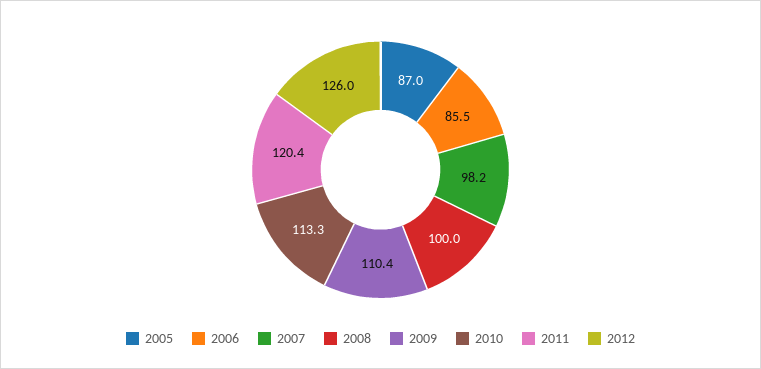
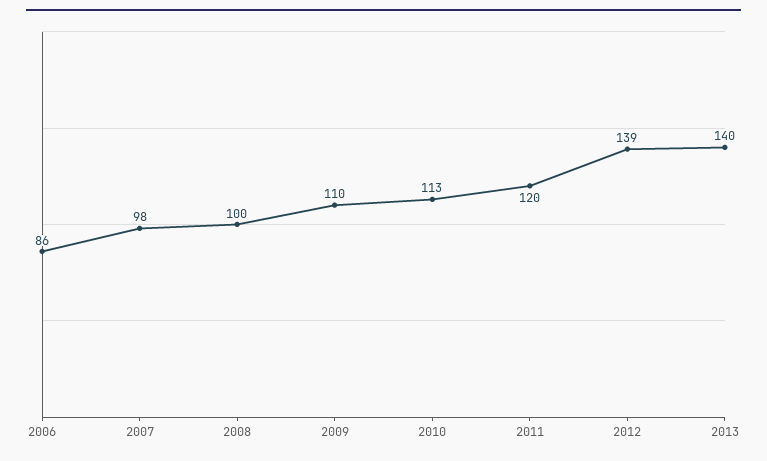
2005: 87 -> none
2012: 126 -> 139
2013: none -> 140

